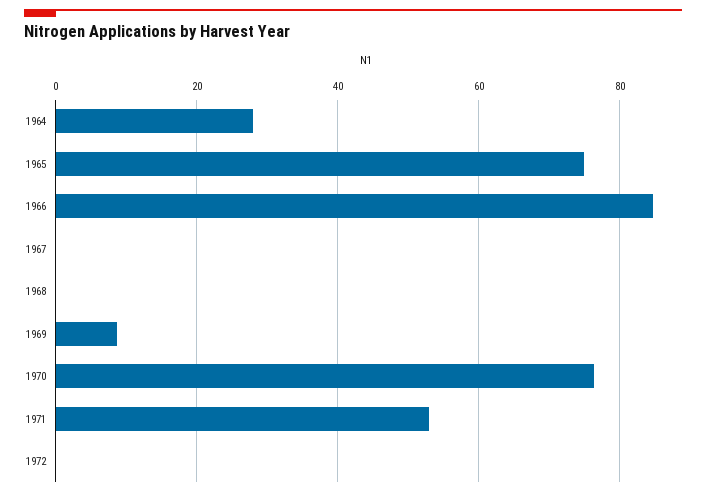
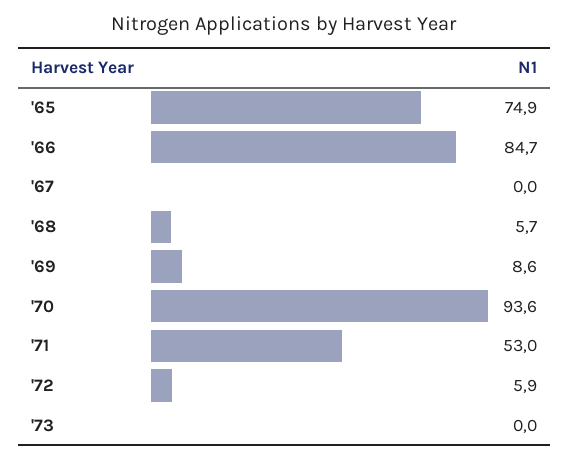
1964: 28 -> none
1968: 0 -> 5.7
1970: 76 -> 93.6
1972: 0 -> 5.9
'73: none -> 0

